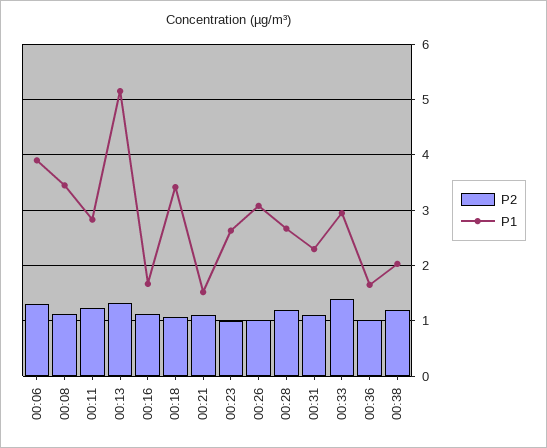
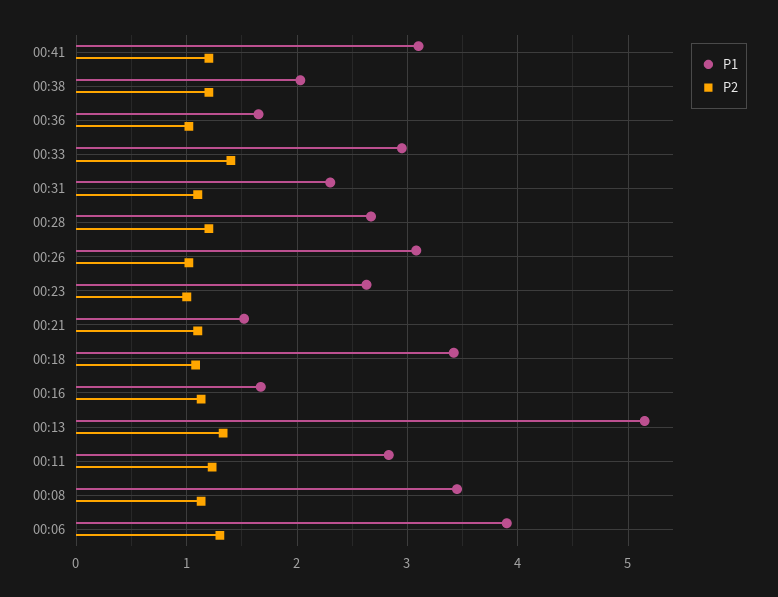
P1, 00:41: none -> 3.1
P2, 00:41: none -> 1.2

